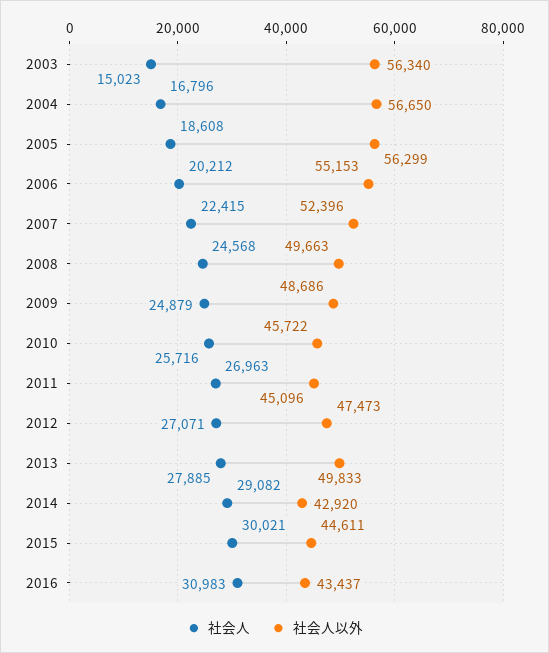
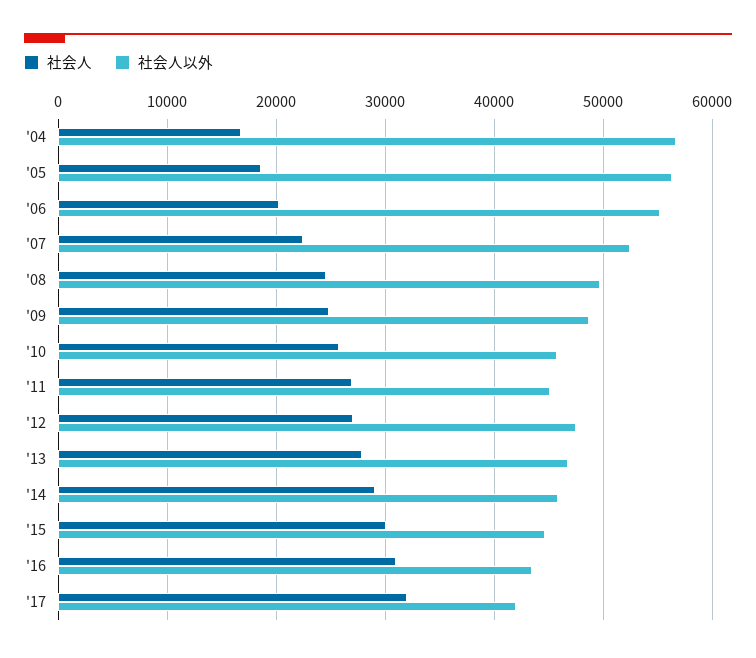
社会人, 2003: 15023 -> none
社会人以外, 2003: 56340 -> none
社会人以外, 2013: 49833 -> 47000
社会人以外, 2014: 42920 -> 46000
社会人, '17: none -> 32000
社会人以外, '17: none -> 42000

